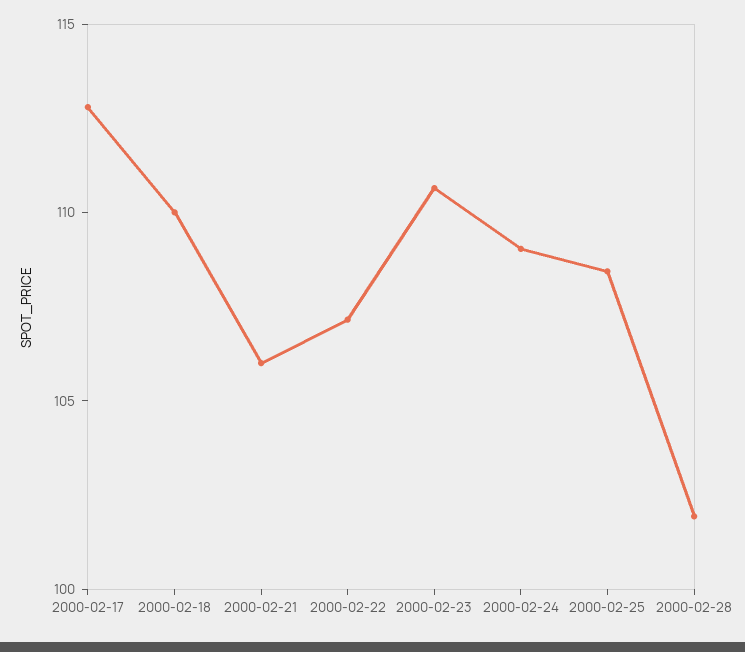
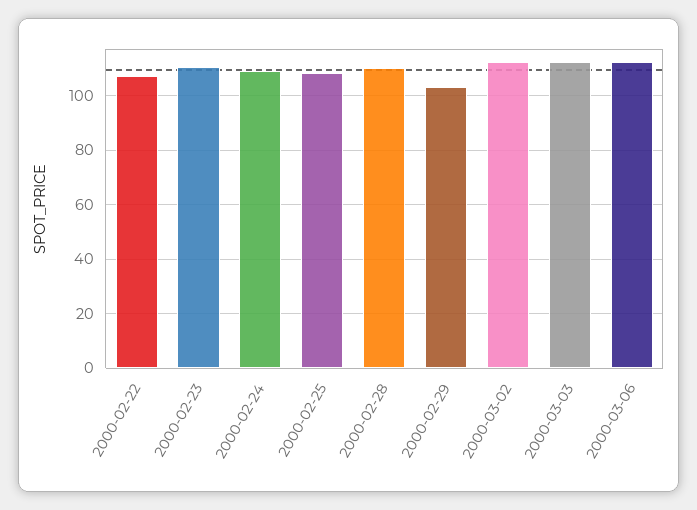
2000-02-17: 113 -> none
2000-02-18: 110 -> none
2000-02-21: 106 -> none
2000-02-28: 102 -> 110
2000-02-29: none -> 102.5
2000-03-02: none -> 112.5
2000-03-03: none -> 112.5
2000-03-06: none -> 112.5

